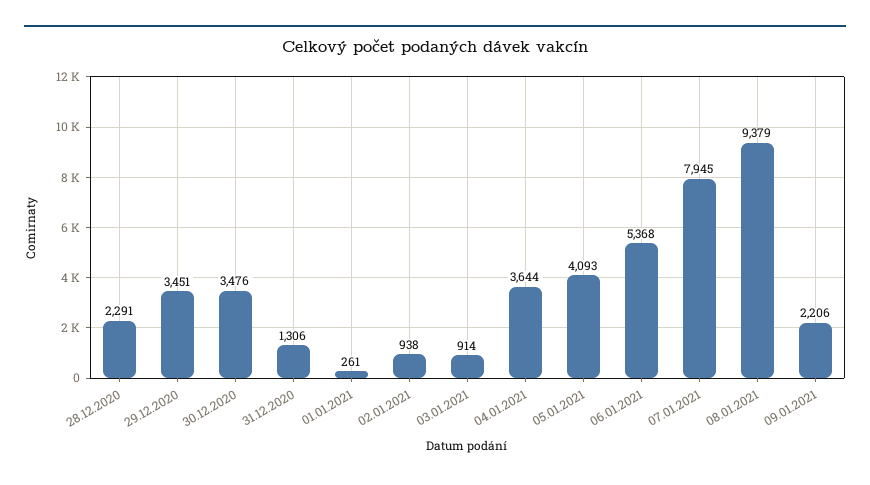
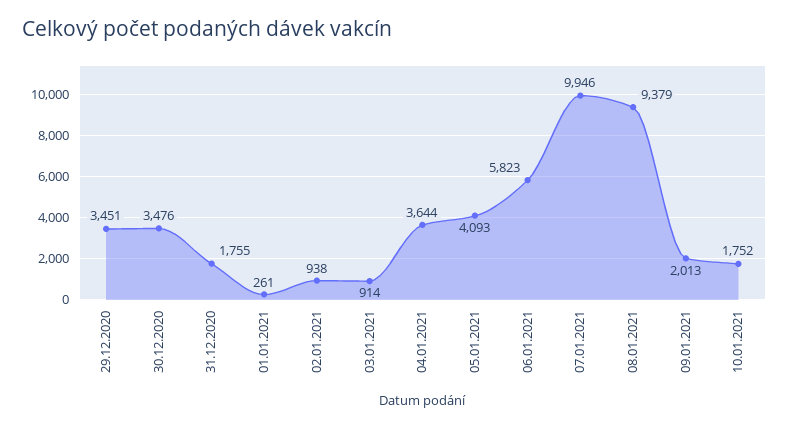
28.12.2020: 2291 -> none
31.12.2020: 1306 -> 1755
06.01.2021: 5368 -> 5823
07.01.2021: 7945 -> 9946
09.01.2021: 2206 -> 2013
10.01.2021: none -> 1752

